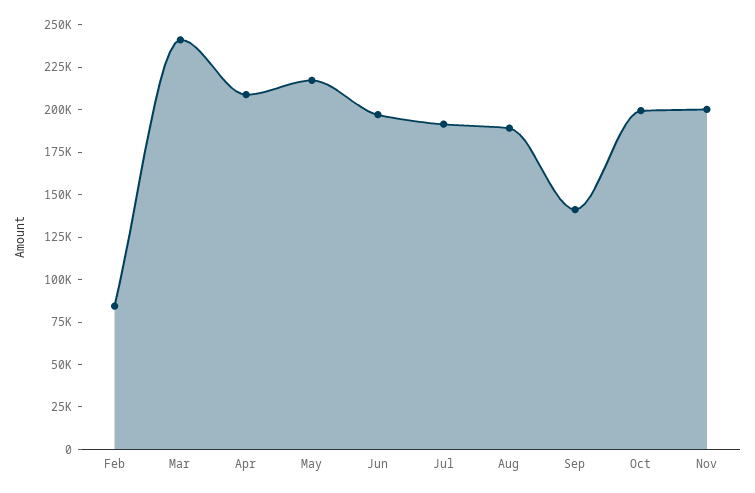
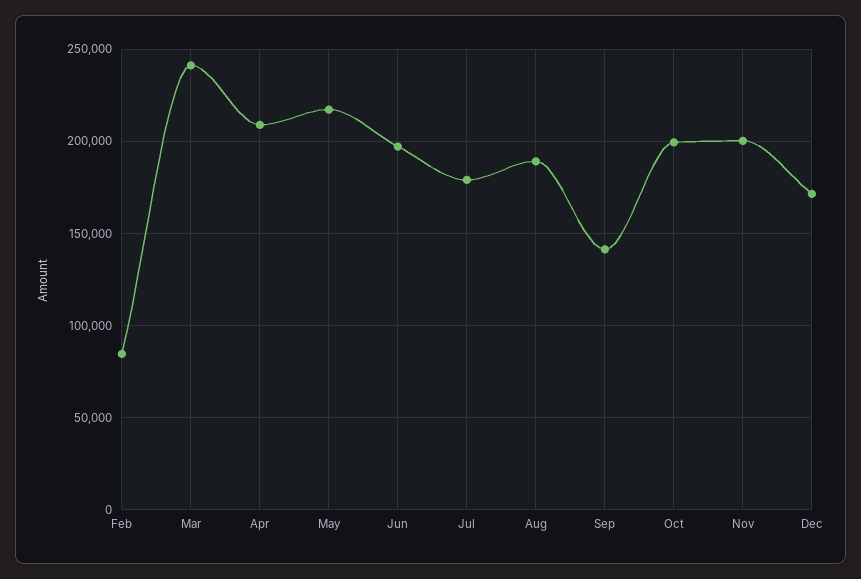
Jul: 190000 -> 180000
Dec: none -> 170000

